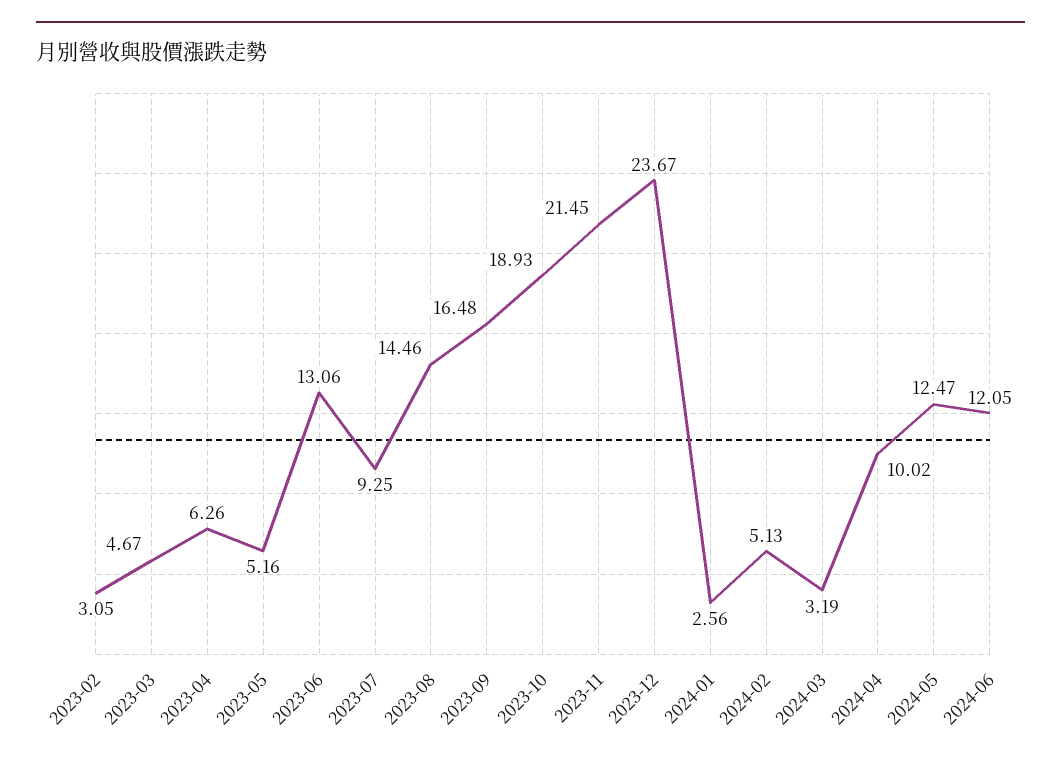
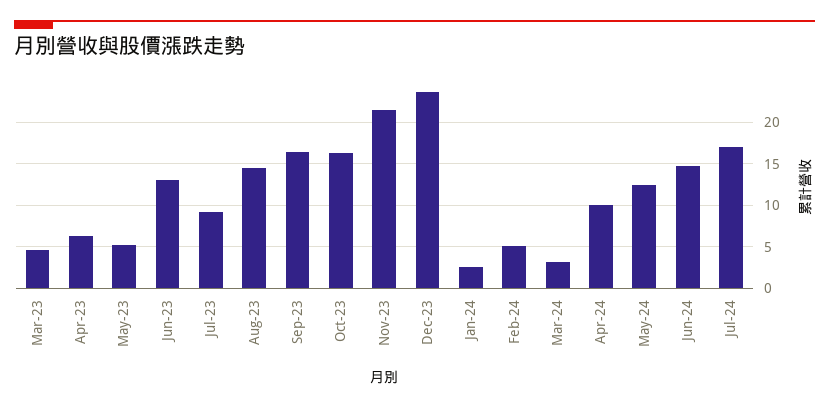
2023-02: 3.05 -> none
2023-10: 18.93 -> 16
2024-06: 12.05 -> 15
Jul-24: none -> 17

